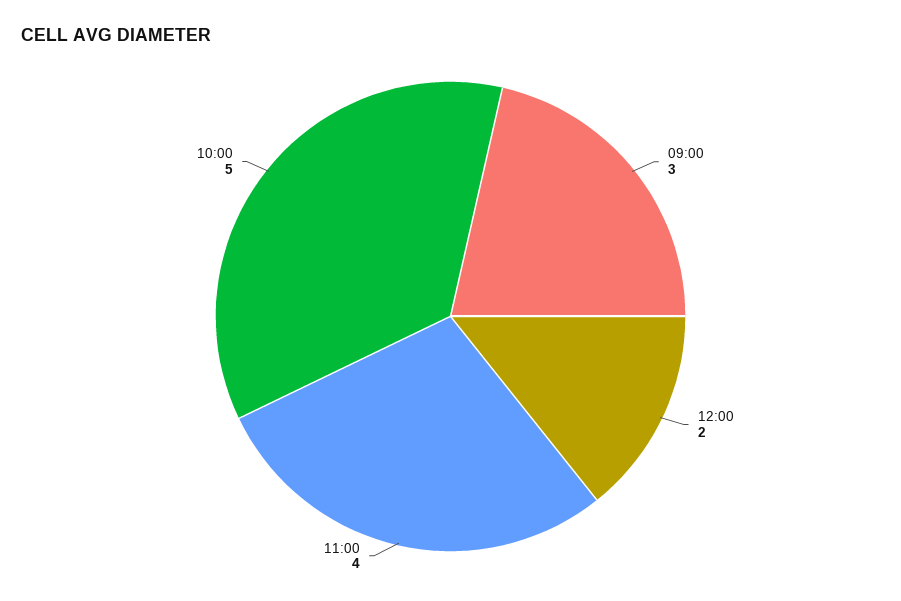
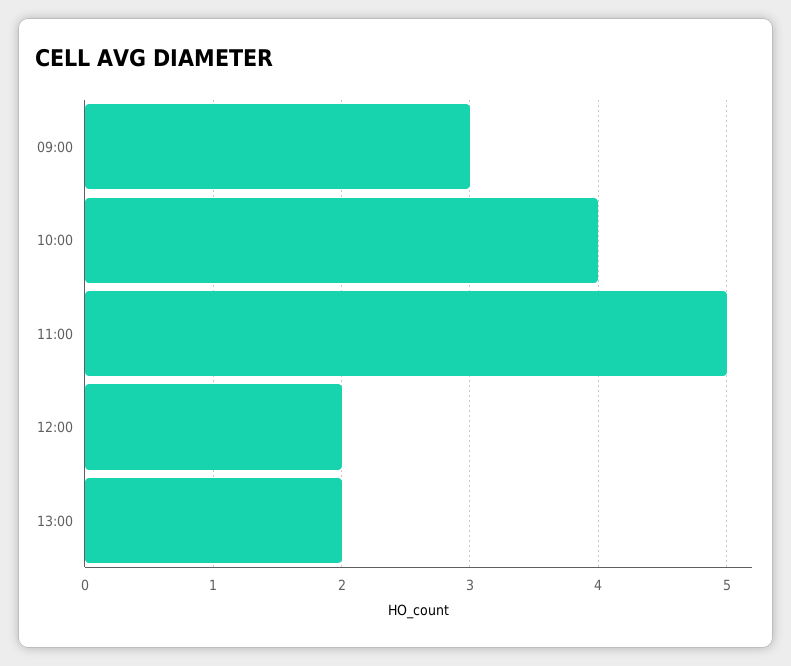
11:00: 4 -> 5
10:00: 5 -> 4
13:00: none -> 2

